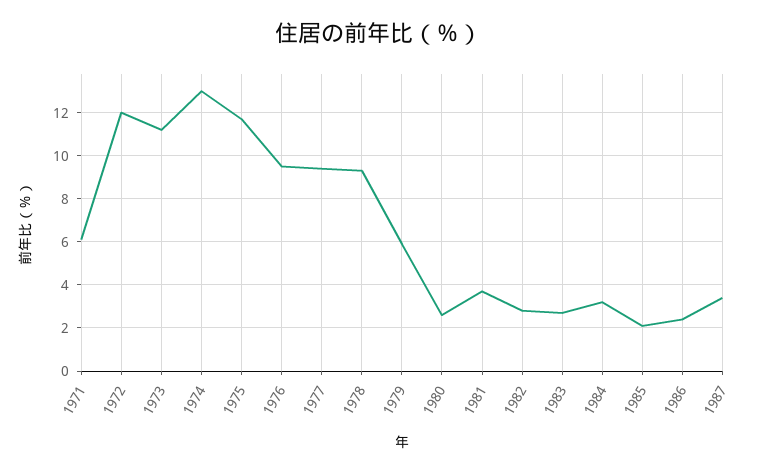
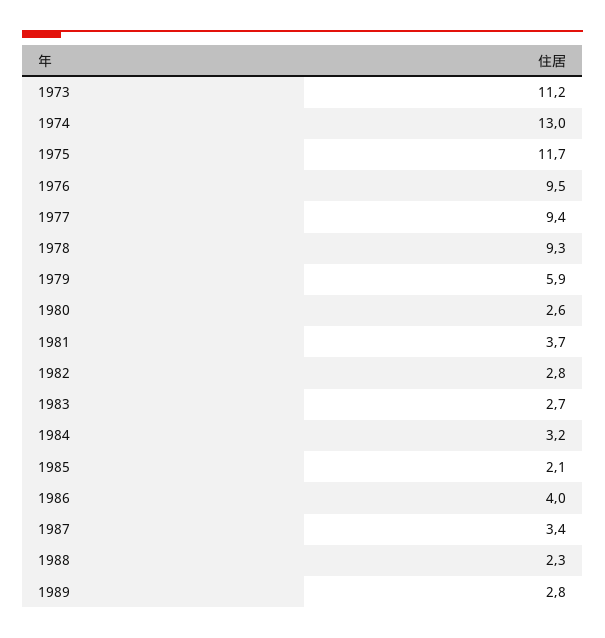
1971: 6 -> none
1972: 12 -> none
1986: 2.5 -> 4
1988: none -> 2.3
1989: none -> 2.8

